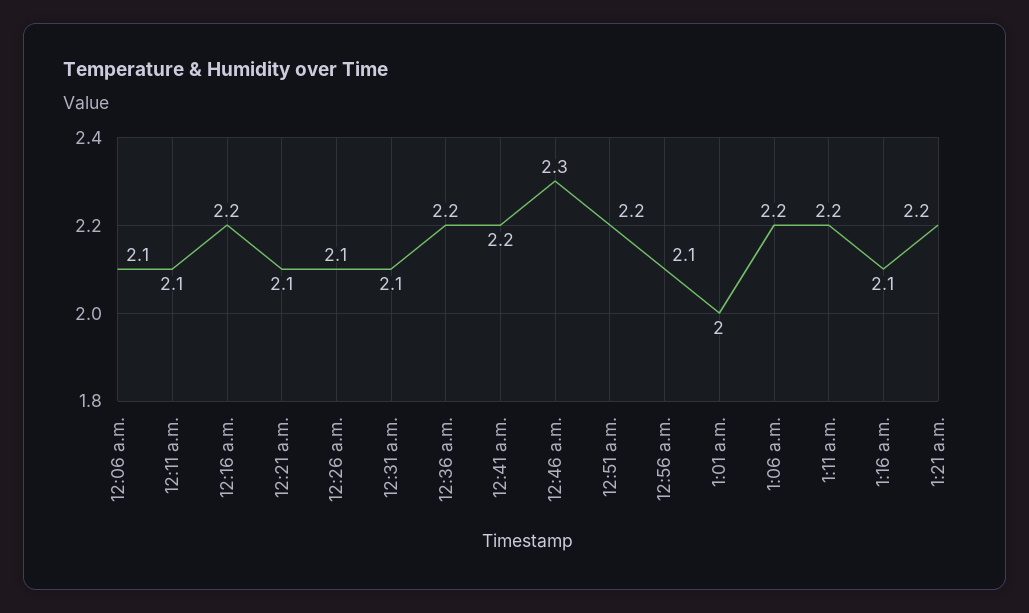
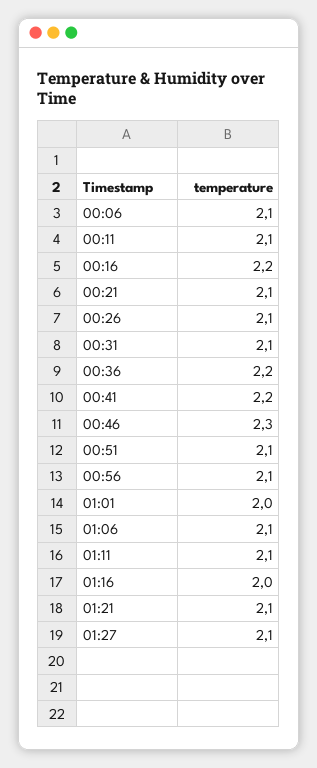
12:51 a.m.: 2.2 -> 2.1
1:06 a.m.: 2.2 -> 2.1
1:11 a.m.: 2.2 -> 2.1
1:16 a.m.: 2.1 -> 2
1:21 a.m.: 2.2 -> 2.1
01:27: none -> 2.1

